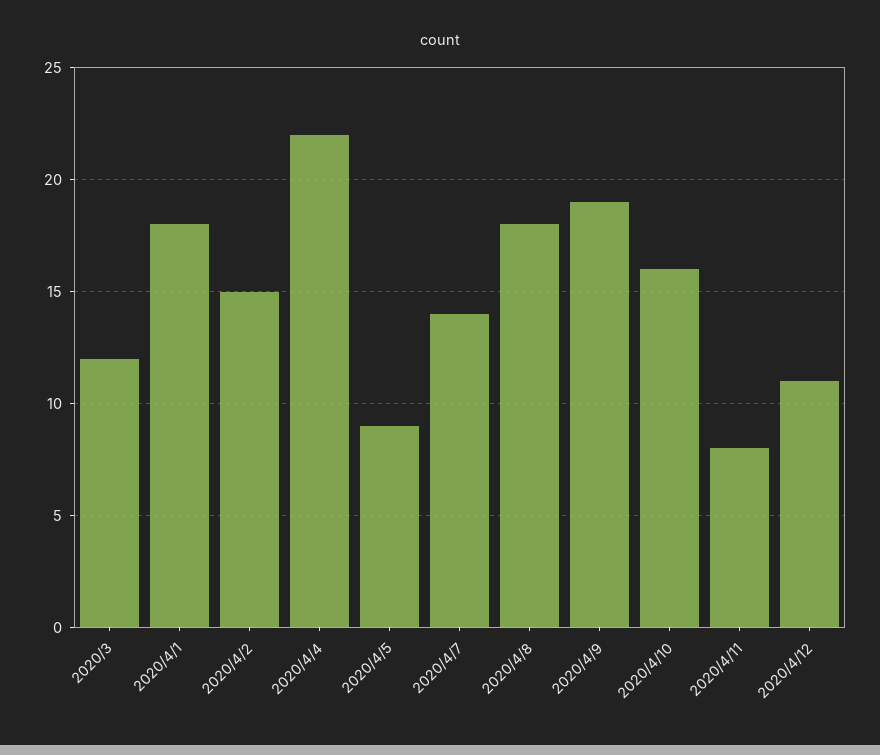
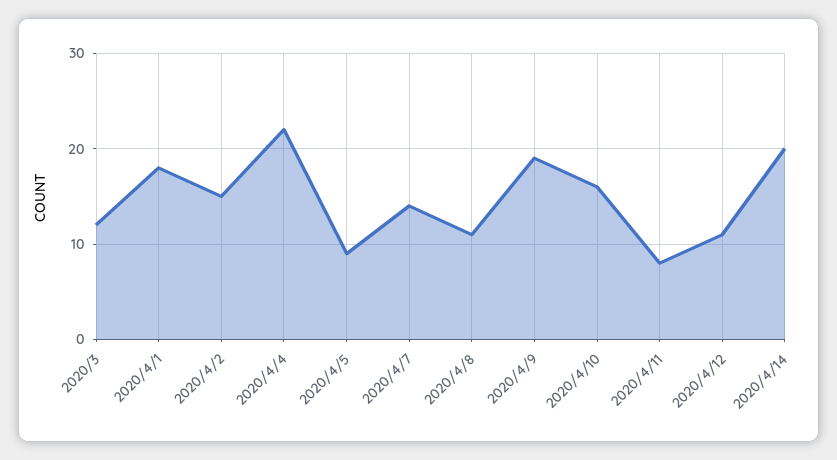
2020/4/8: 18 -> 11
2020/4/14: none -> 20

